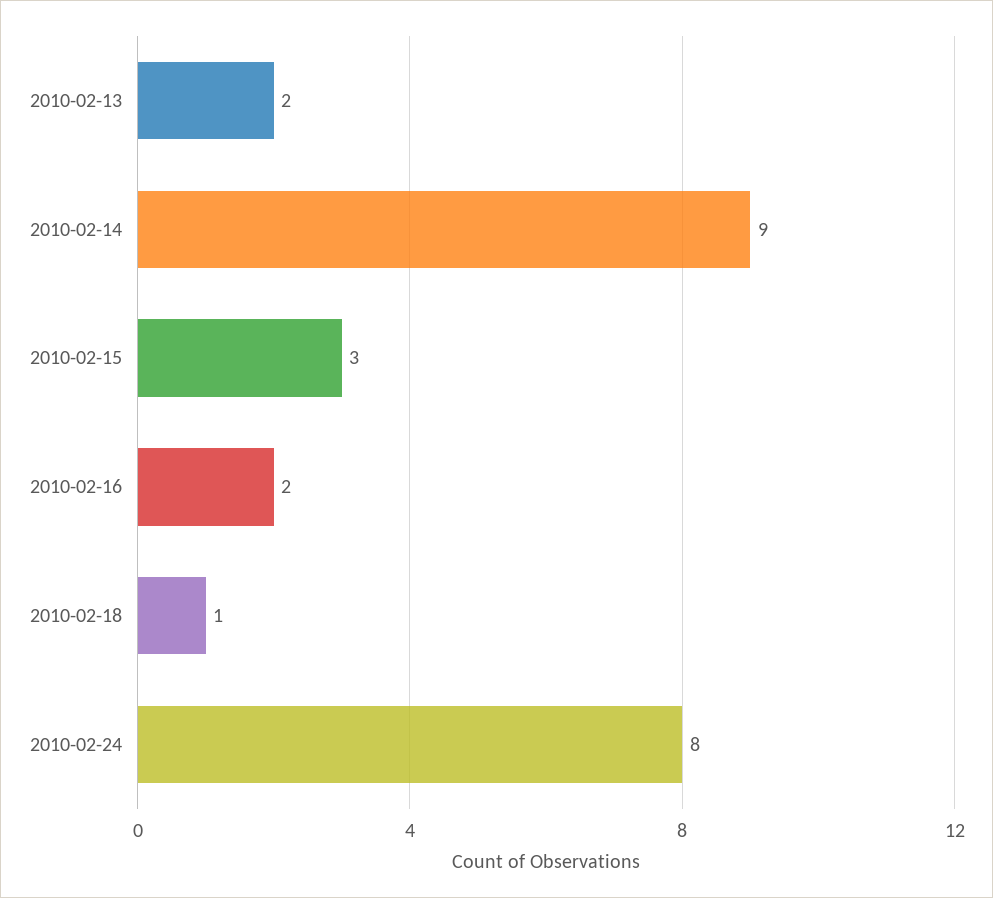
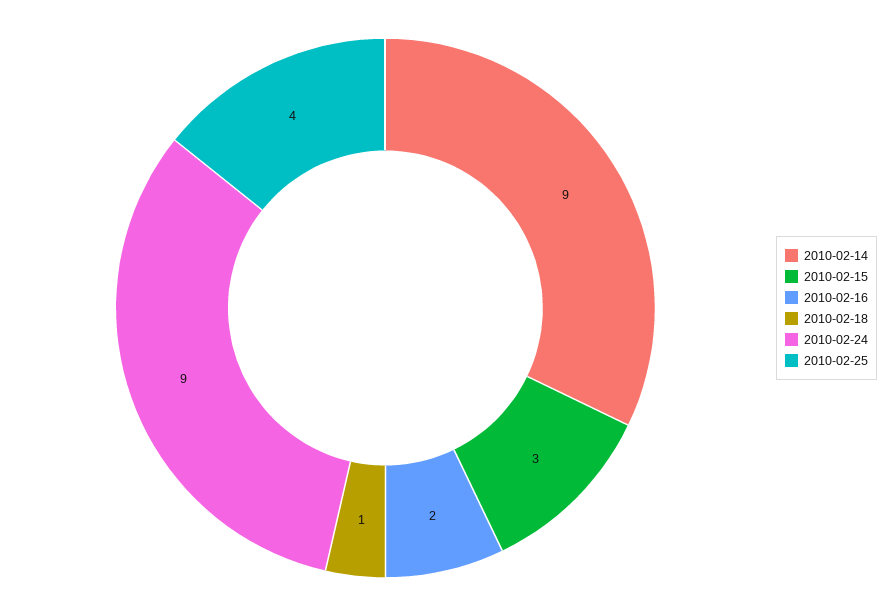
2010-02-13: 2 -> none
2010-02-24: 8 -> 9
2010-02-25: none -> 4

